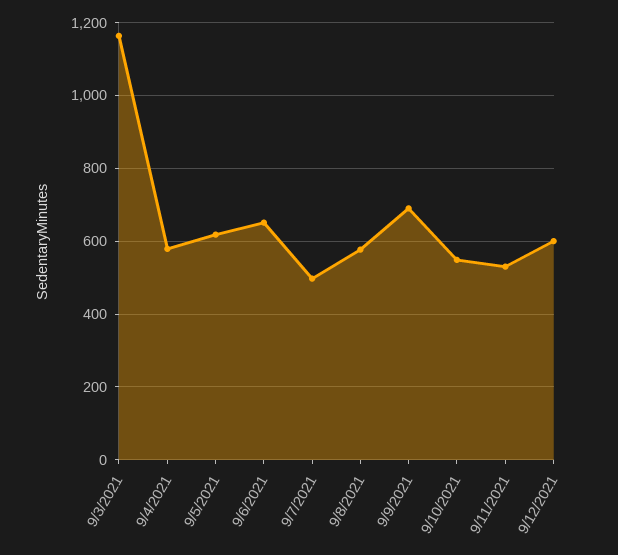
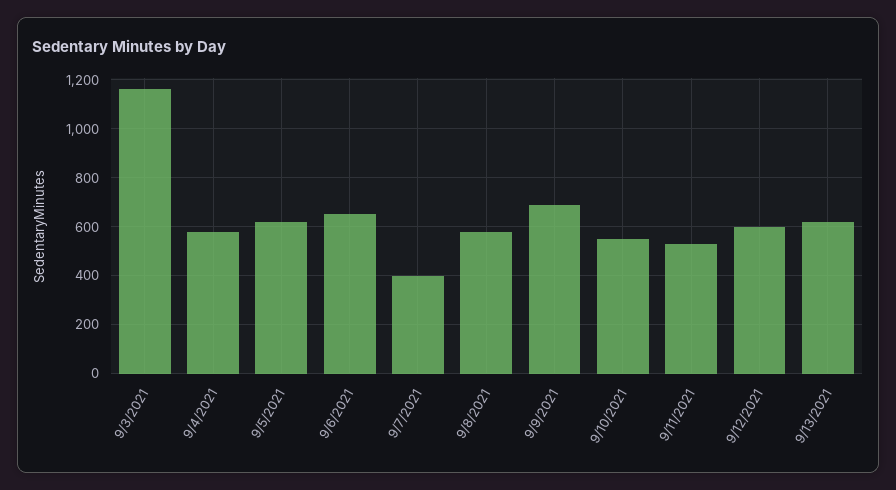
9/7/2021: 500 -> 400
9/13/2021: none -> 625

